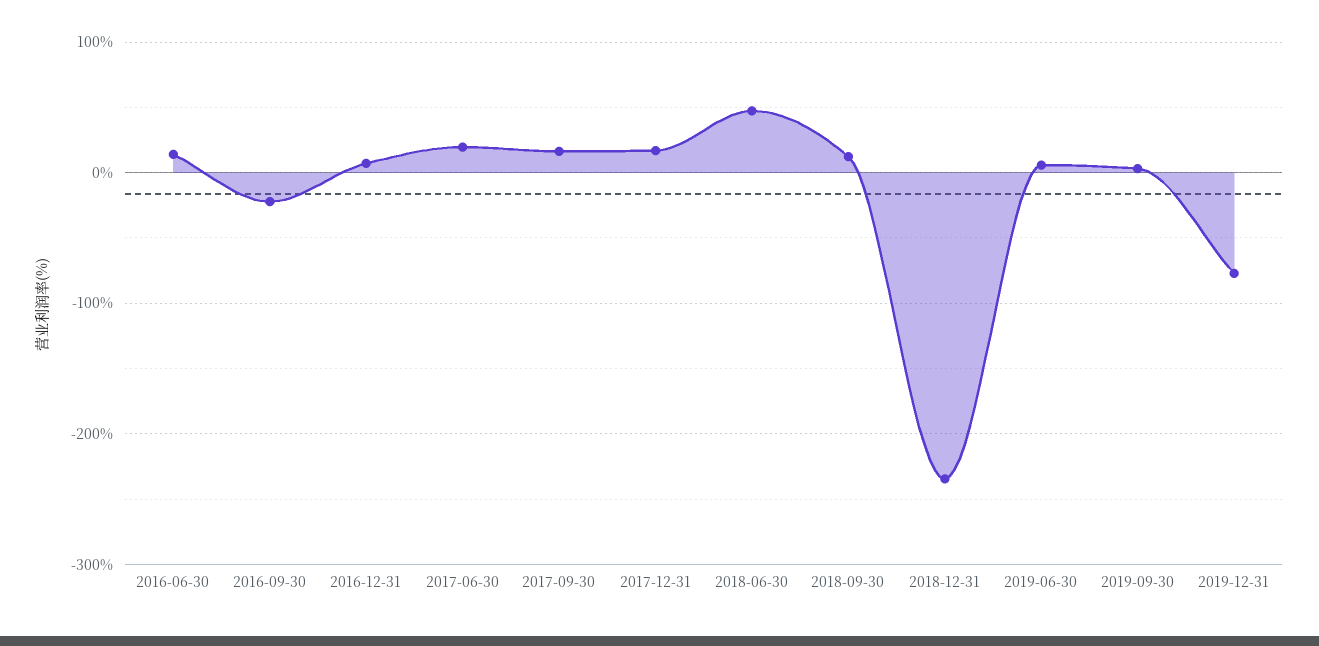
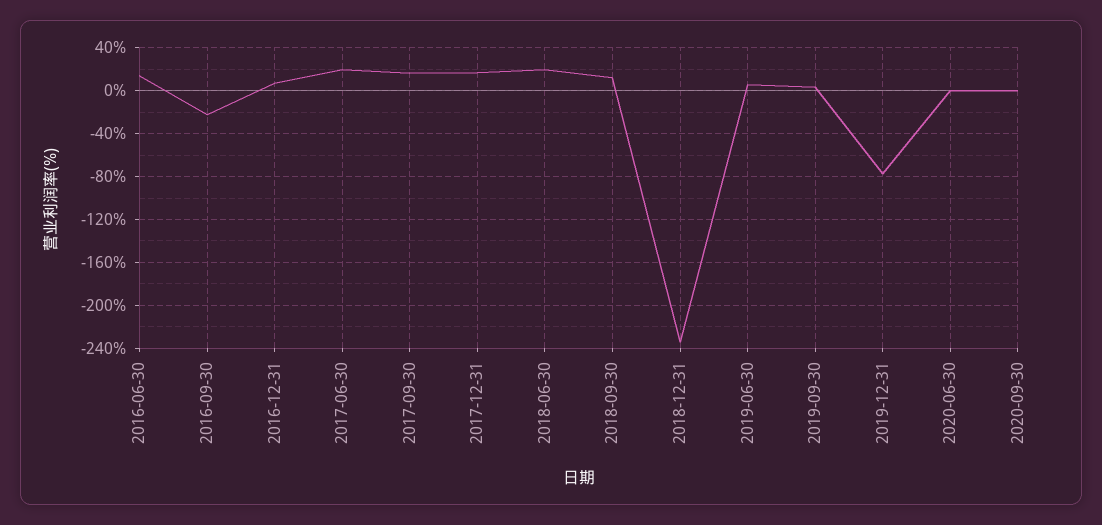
2018-06-30: 50 -> 20
2020-06-30: none -> 0
2020-09-30: none -> 0

